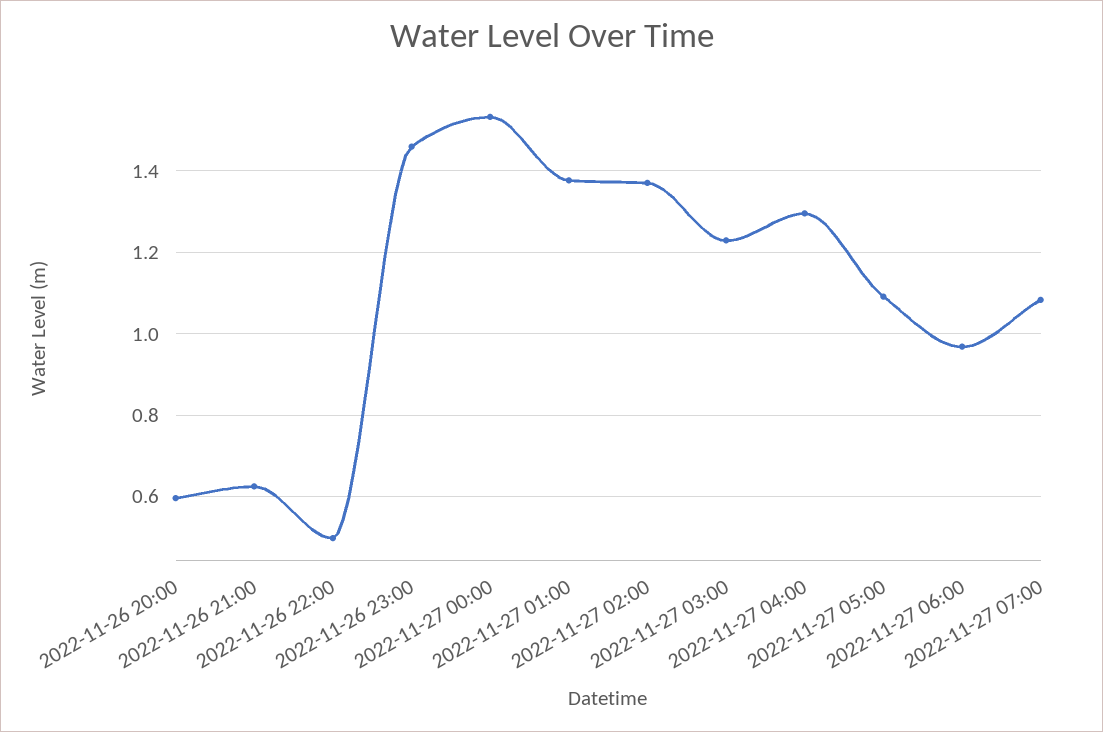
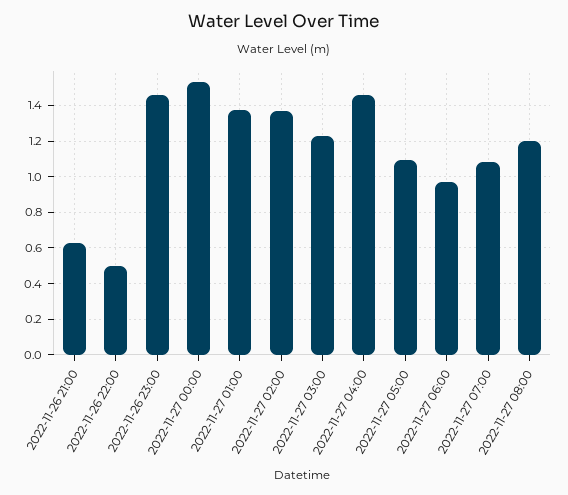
2022-11-26 20:00: 0.6 -> none
2022-11-27 04:00: 1.3 -> 1.45
2022-11-27 08:00: none -> 1.2

